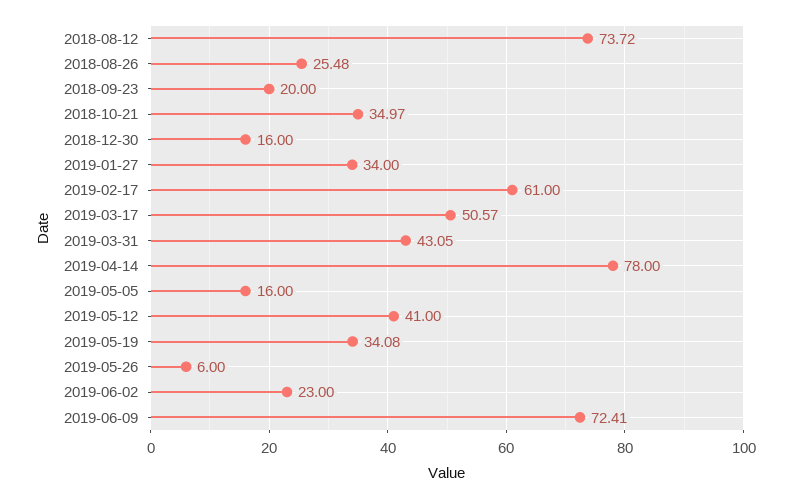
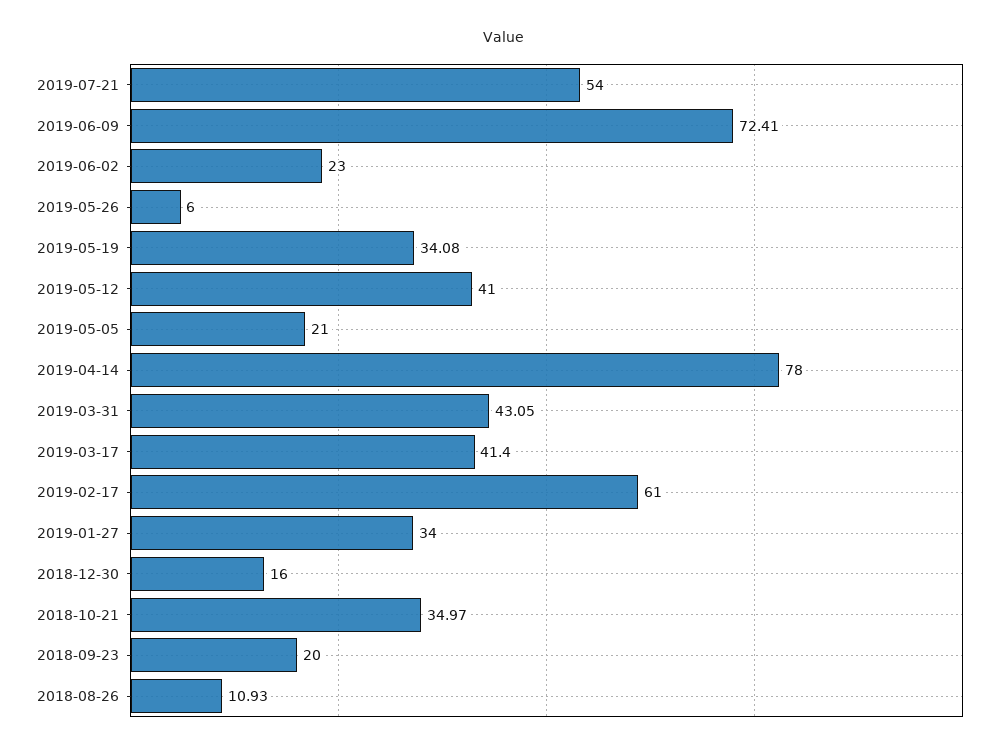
2018-08-12: 73.72 -> none
2018-08-26: 25.48 -> 10.93
2019-03-17: 50.57 -> 41.4
2019-05-05: 16 -> 21
2019-07-21: none -> 54

